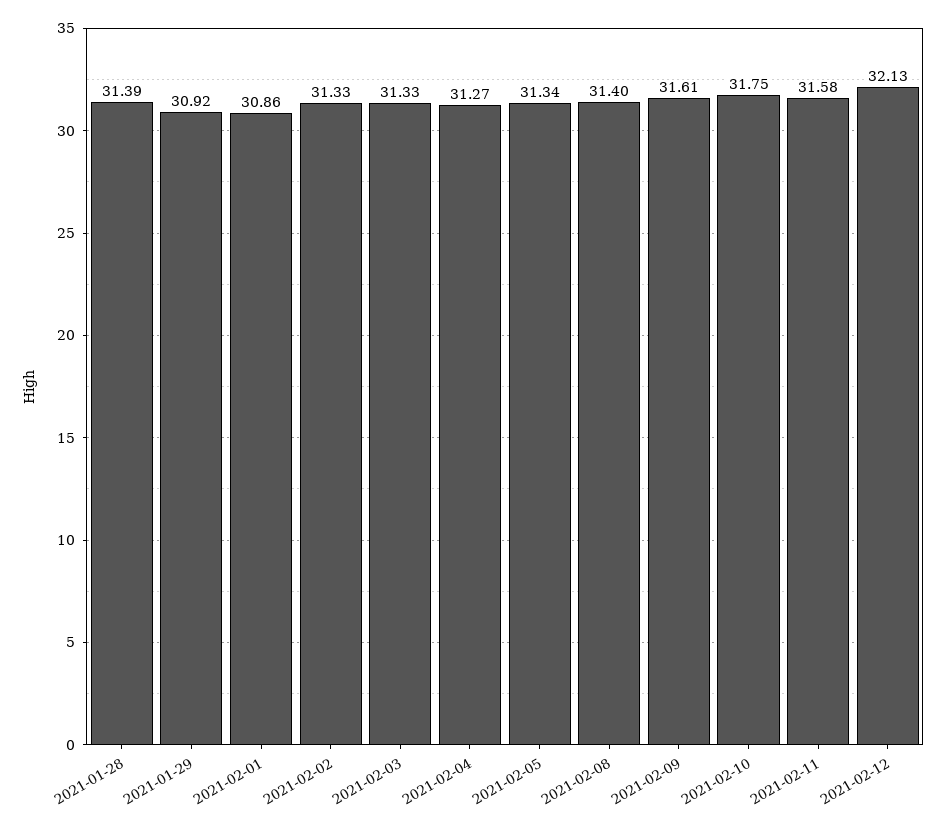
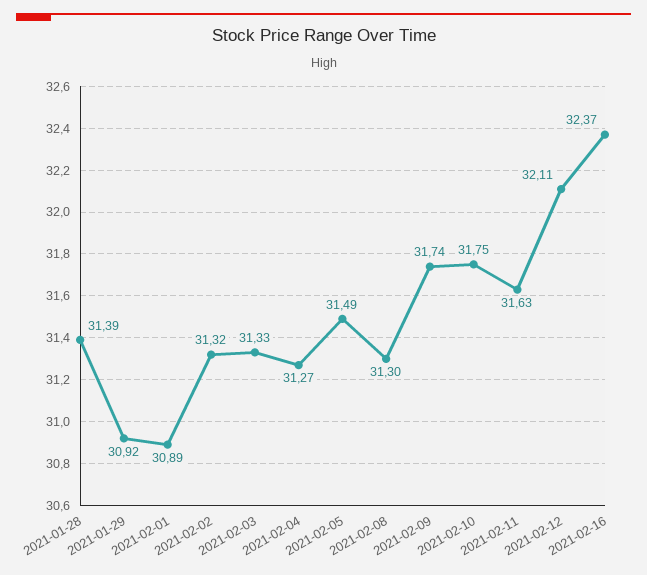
2021-02-01: 30.86 -> 30.89
2021-02-02: 31.33 -> 31.32
2021-02-05: 31.34 -> 31.49
2021-02-08: 31.4 -> 31.3
2021-02-09: 31.61 -> 31.74
2021-02-11: 31.58 -> 31.63
2021-02-12: 32.13 -> 32.11
2021-02-16: none -> 32.37

